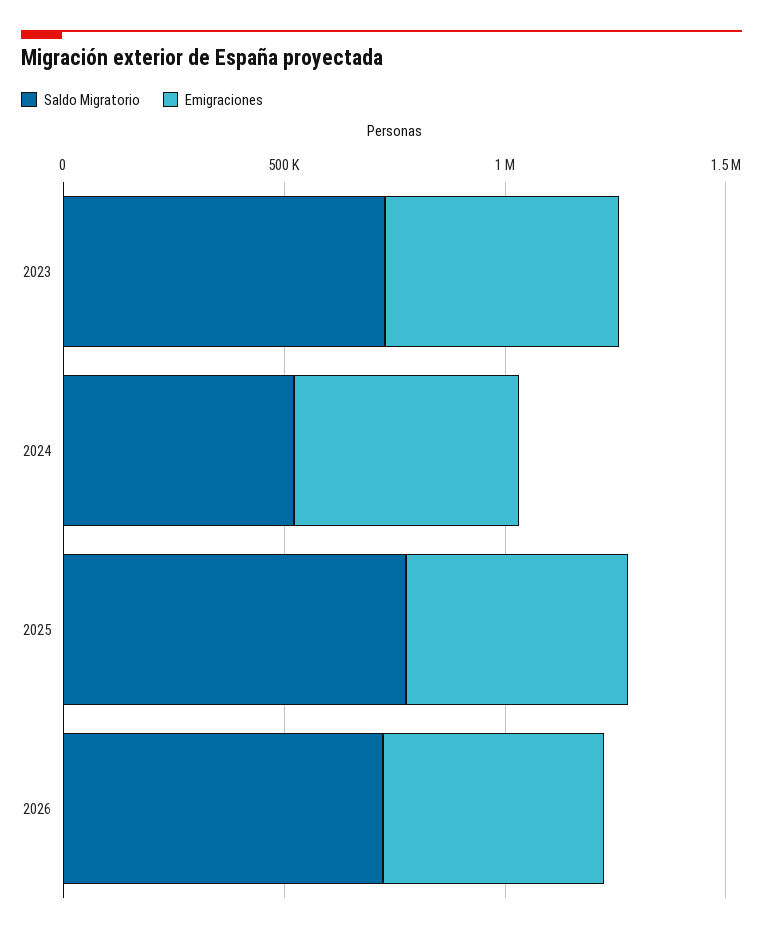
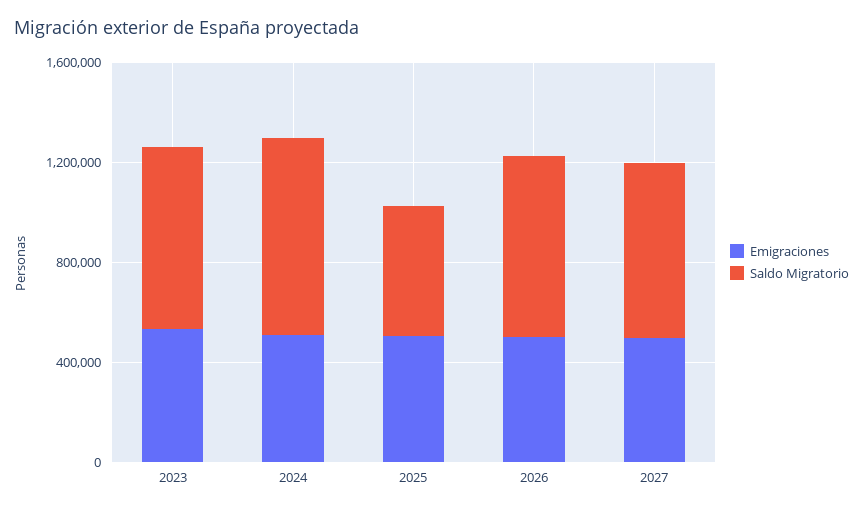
Saldo Migratorio, 2024: 500000 -> 800000
Saldo Migratorio, 2025: 800000 -> 500000
Emigraciones, 2027: none -> 500000
Saldo Migratorio, 2027: none -> 700000

